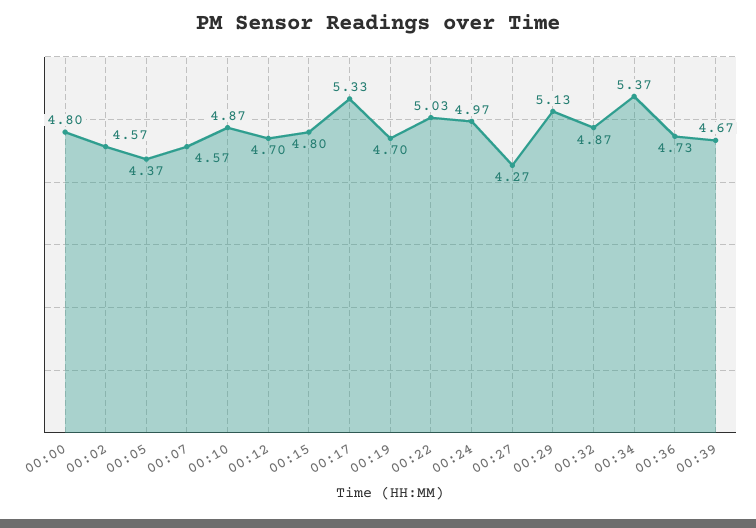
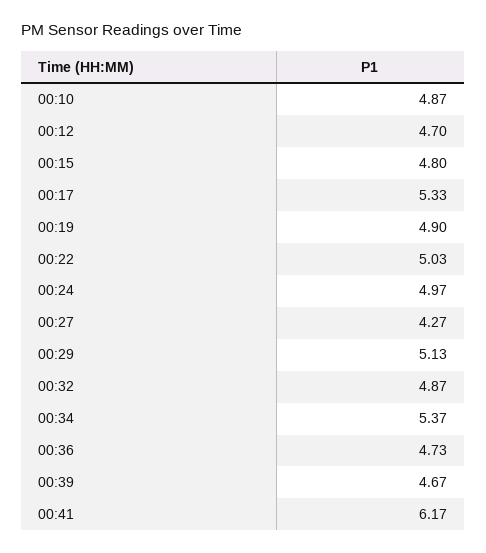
00:00: 4.8 -> none
00:02: 4.57 -> none
00:05: 4.37 -> none
00:07: 4.57 -> none
00:19: 4.7 -> 4.9
00:41: none -> 6.17

